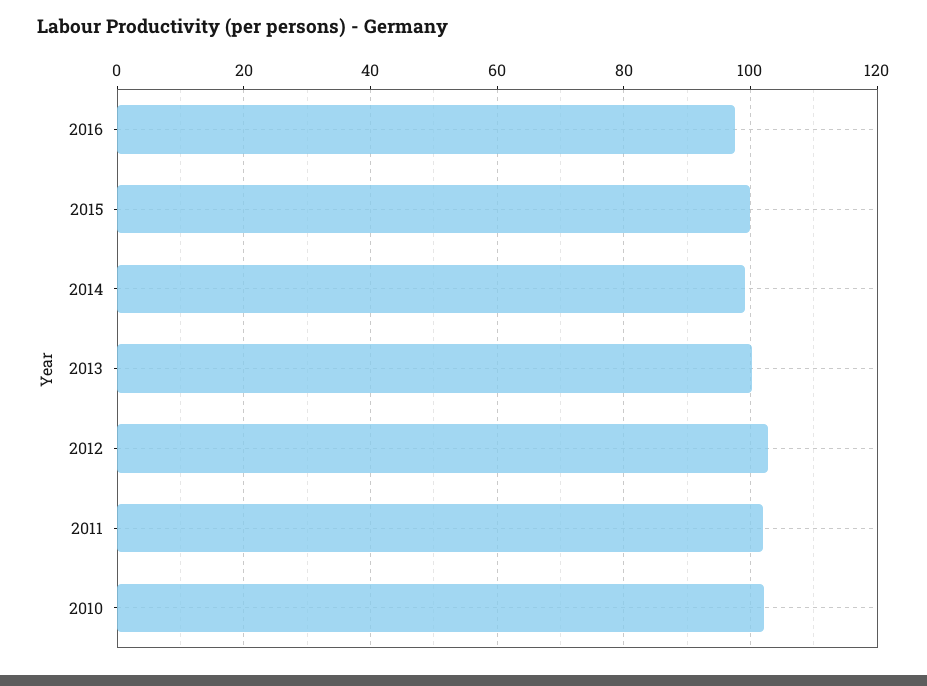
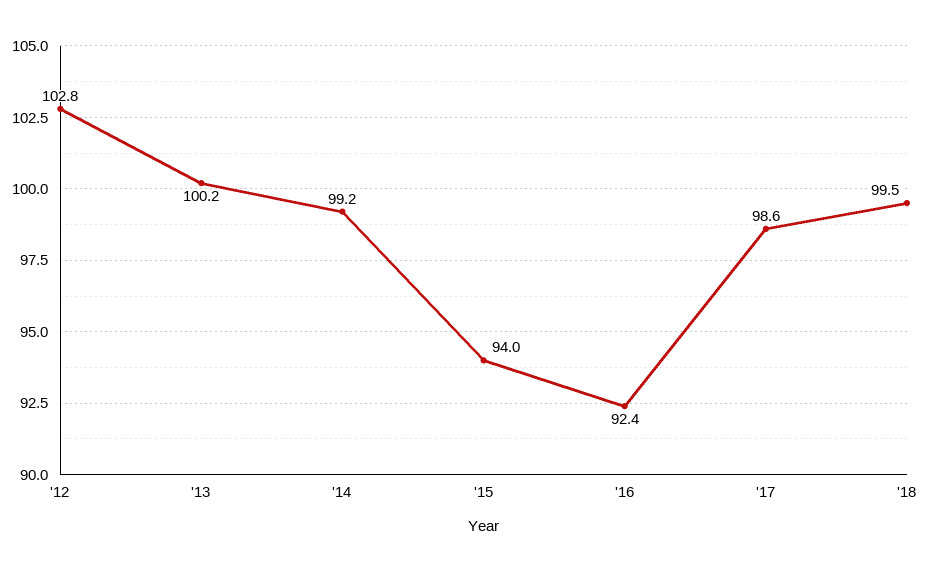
2016: 98 -> 92.4
2015: 100 -> 94
2011: 102 -> none
2010: 102 -> none
'17: none -> 98.6
'18: none -> 99.5

